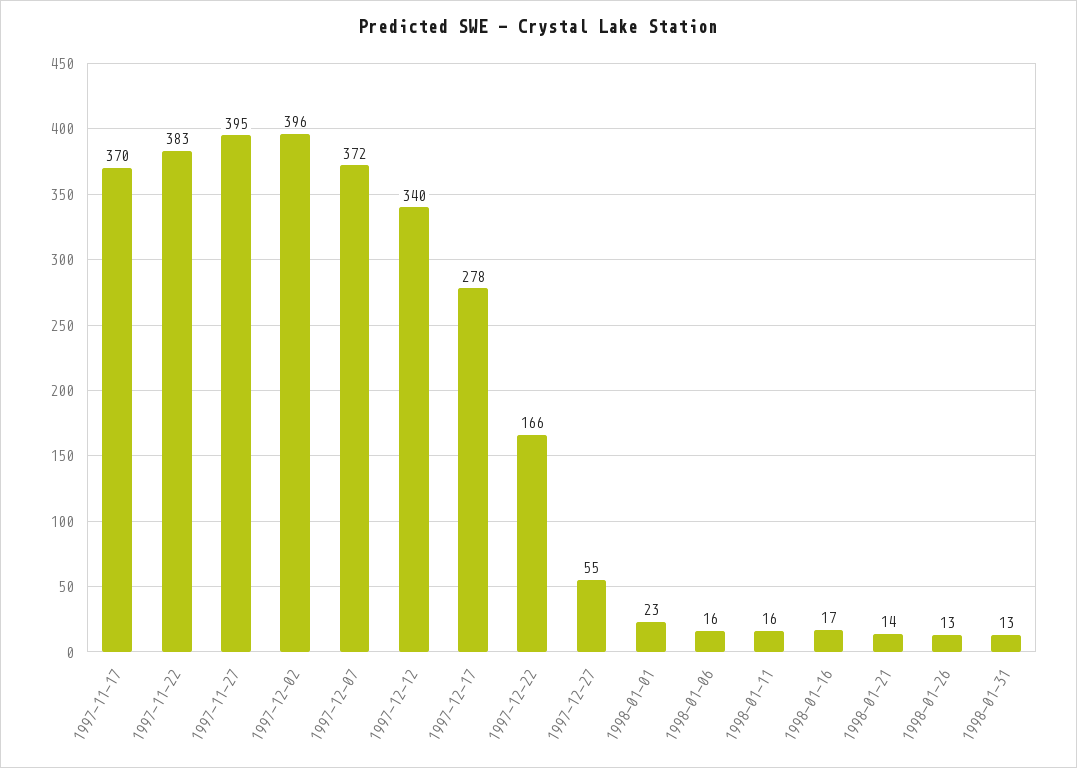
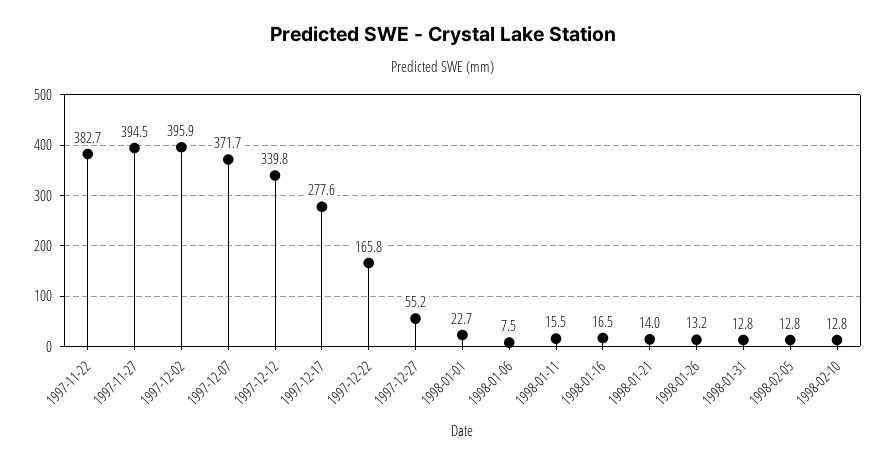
1997-11-17: 370 -> none
1998-01-06: 16 -> 7.5
1998-02-05: none -> 12.8
1998-02-10: none -> 12.8

